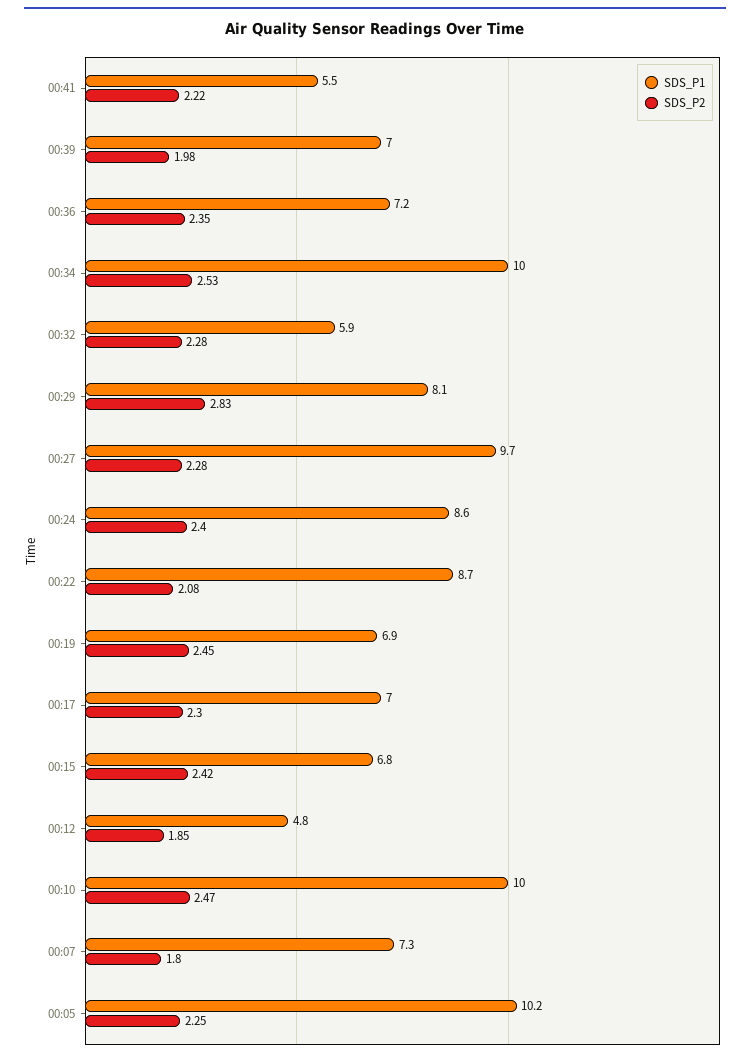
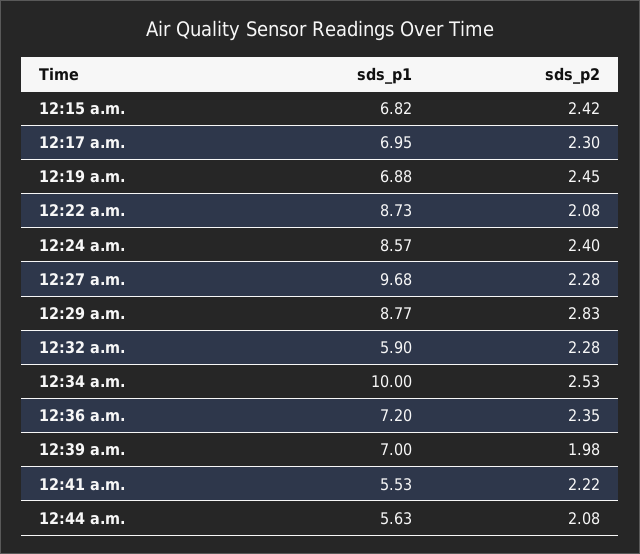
SDS_P1, 00:29: 8.1 -> 8.77
SDS_P1, 00:12: 4.8 -> none
SDS_P2, 00:12: 1.85 -> none
SDS_P1, 00:10: 10 -> none
SDS_P2, 00:10: 2.47 -> none
SDS_P1, 00:07: 7.3 -> none
SDS_P2, 00:07: 1.8 -> none
SDS_P1, 00:05: 10.2 -> none
SDS_P2, 00:05: 2.25 -> none
SDS_P1, 12:44 a.m.: none -> 5.63
SDS_P2, 12:44 a.m.: none -> 2.08

